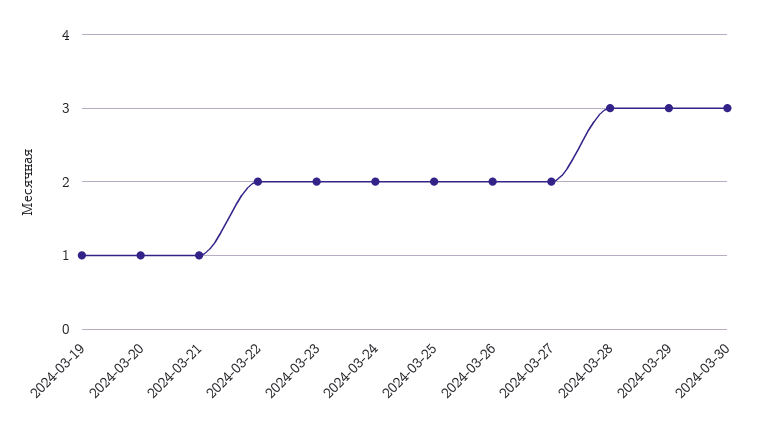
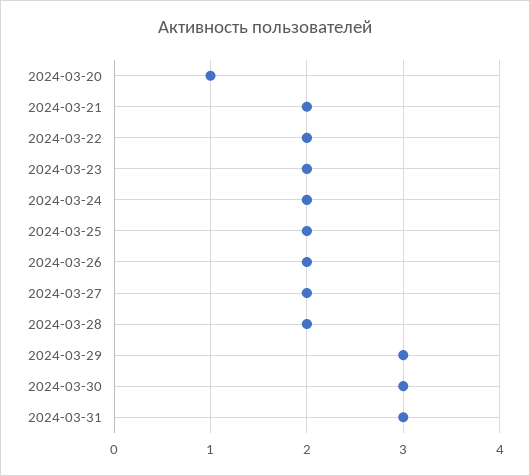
2024-03-19: 1 -> none
2024-03-21: 1 -> 2
2024-03-28: 3 -> 2
2024-03-31: none -> 3

